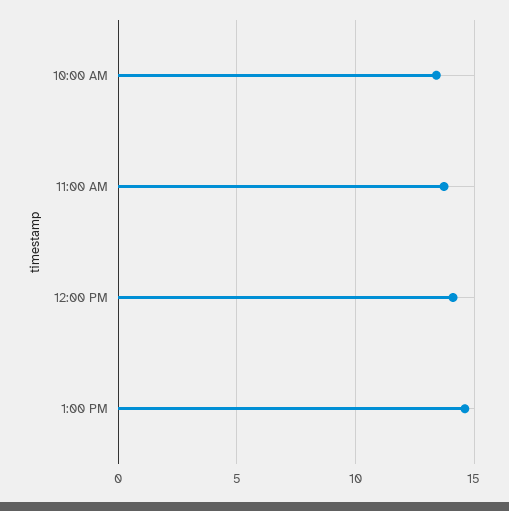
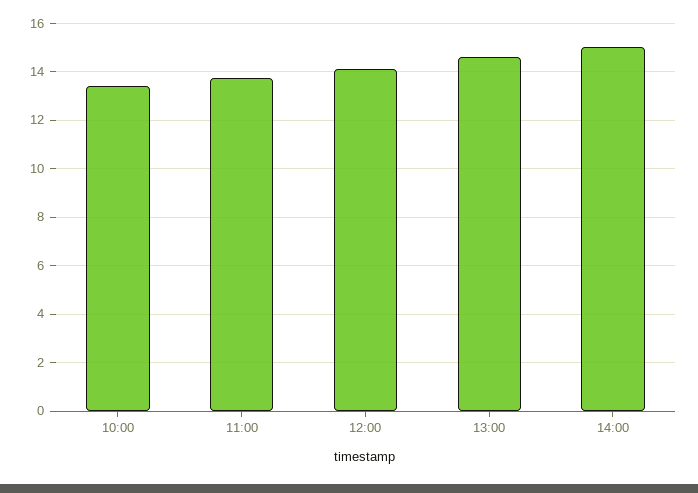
14:00: none -> 15

